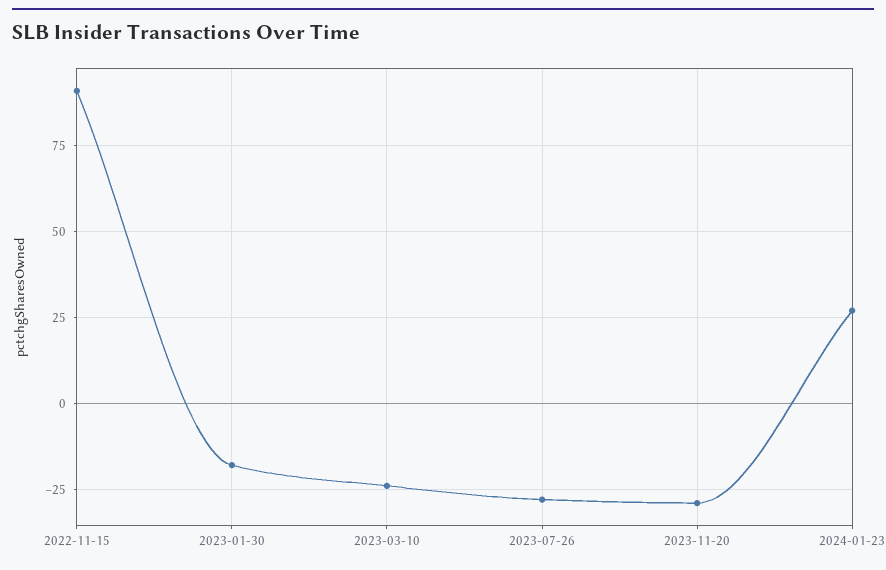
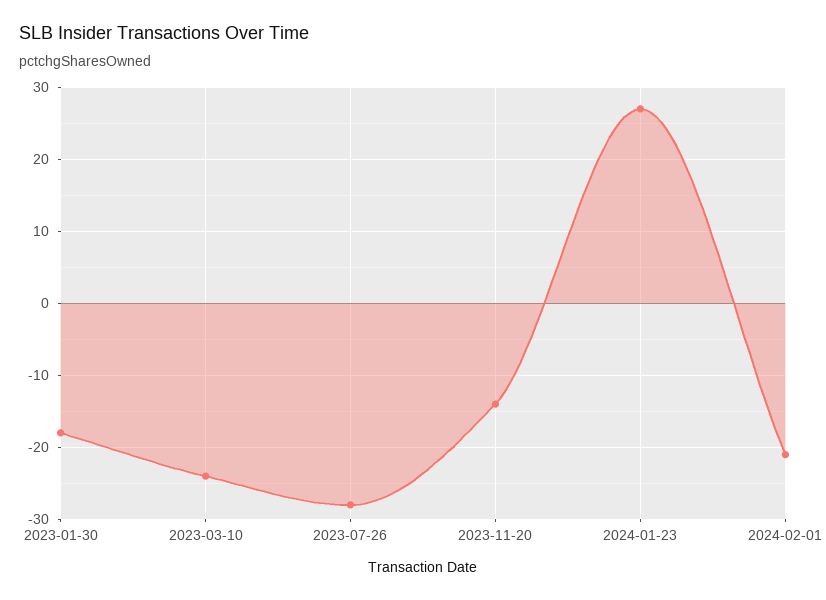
2022-11-15: 90 -> none
2023-11-20: -30 -> -14
2024-02-01: none -> -21

